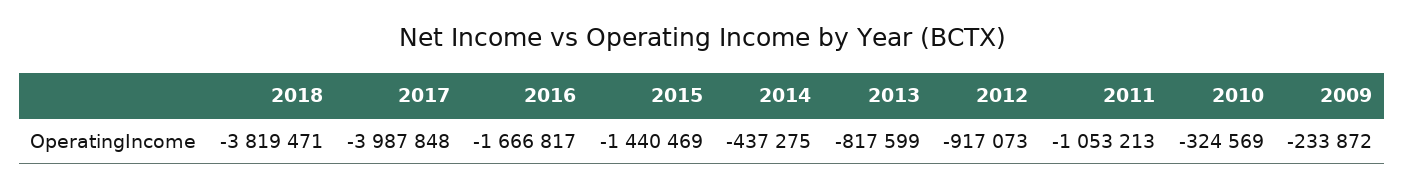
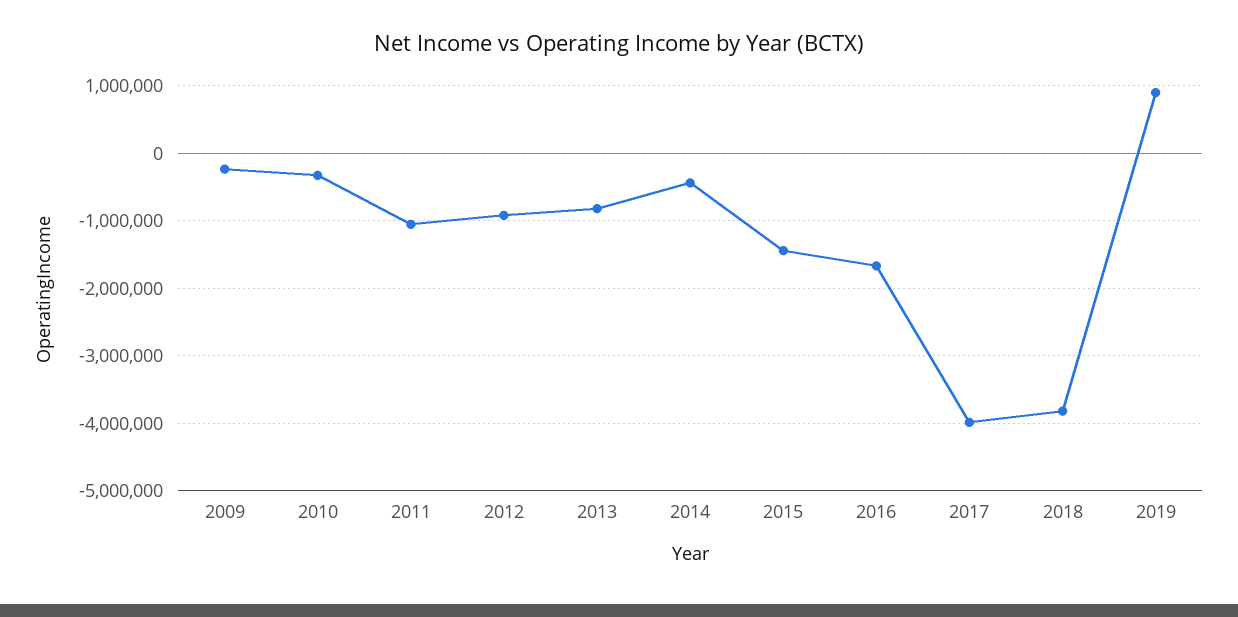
2019: none -> 900000

